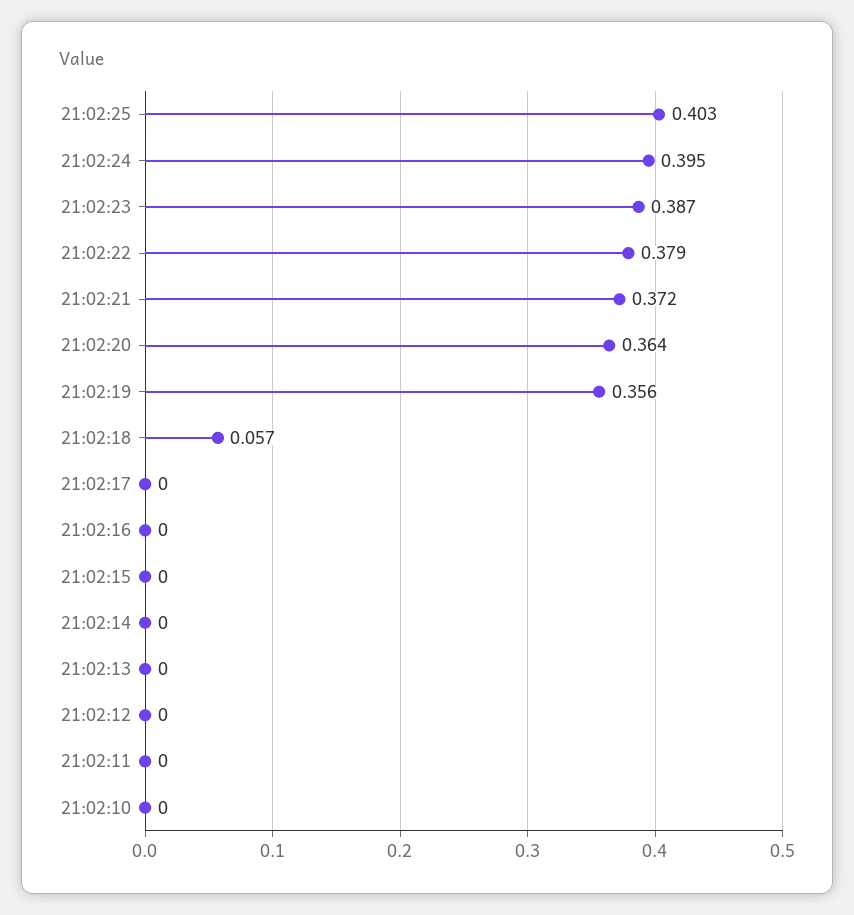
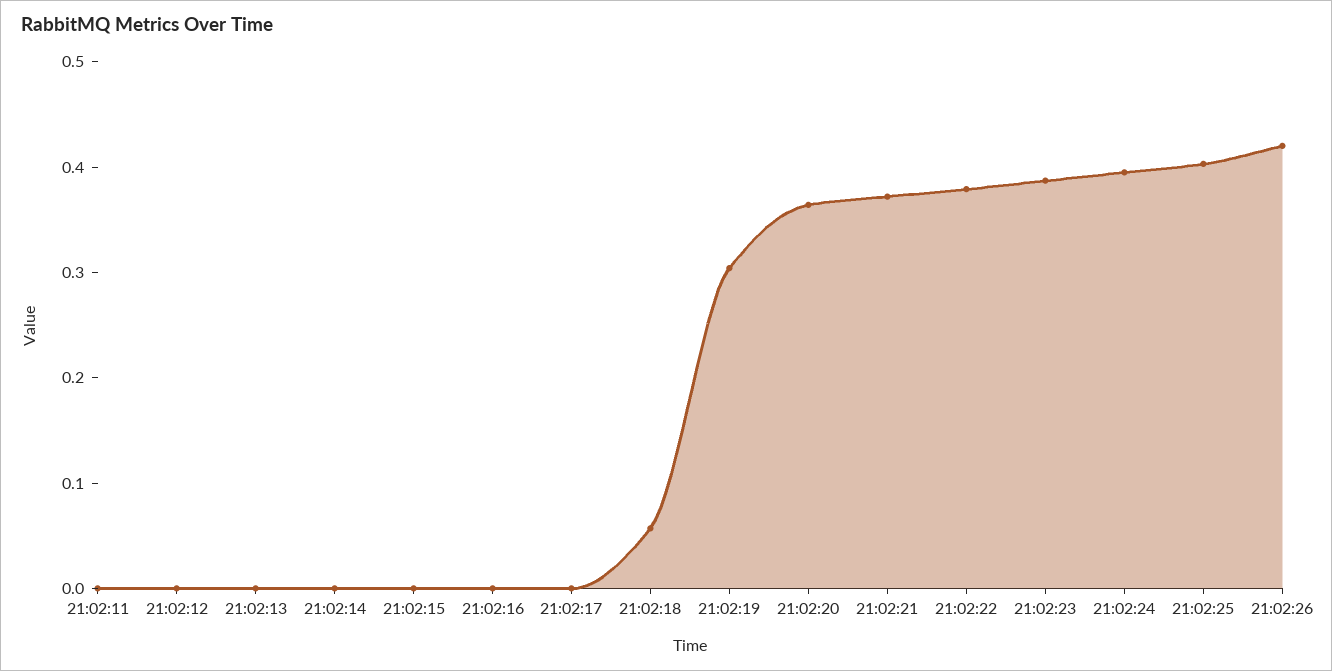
21:02:19: 0.356 -> 0.3
21:02:10: 0 -> none
21:02:26: none -> 0.42

